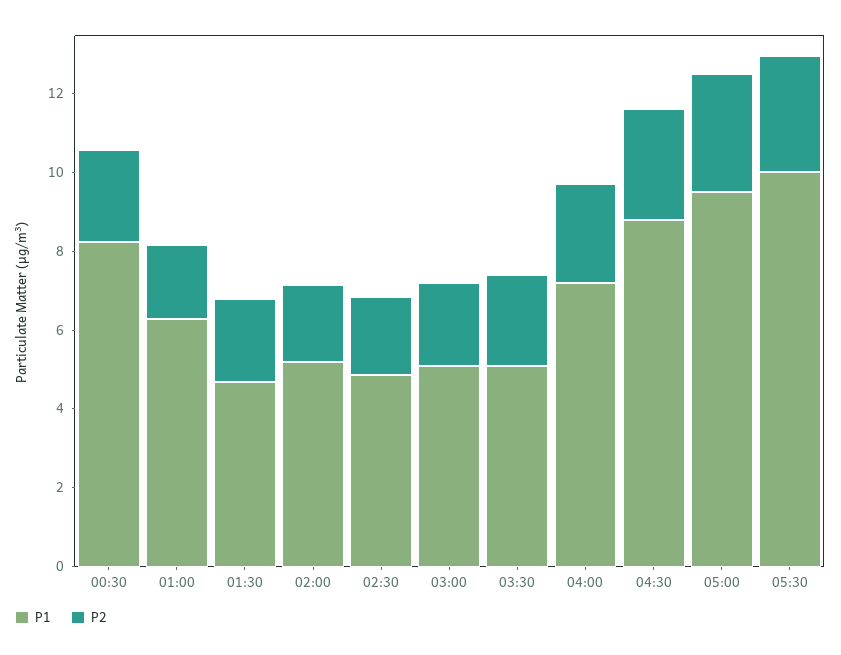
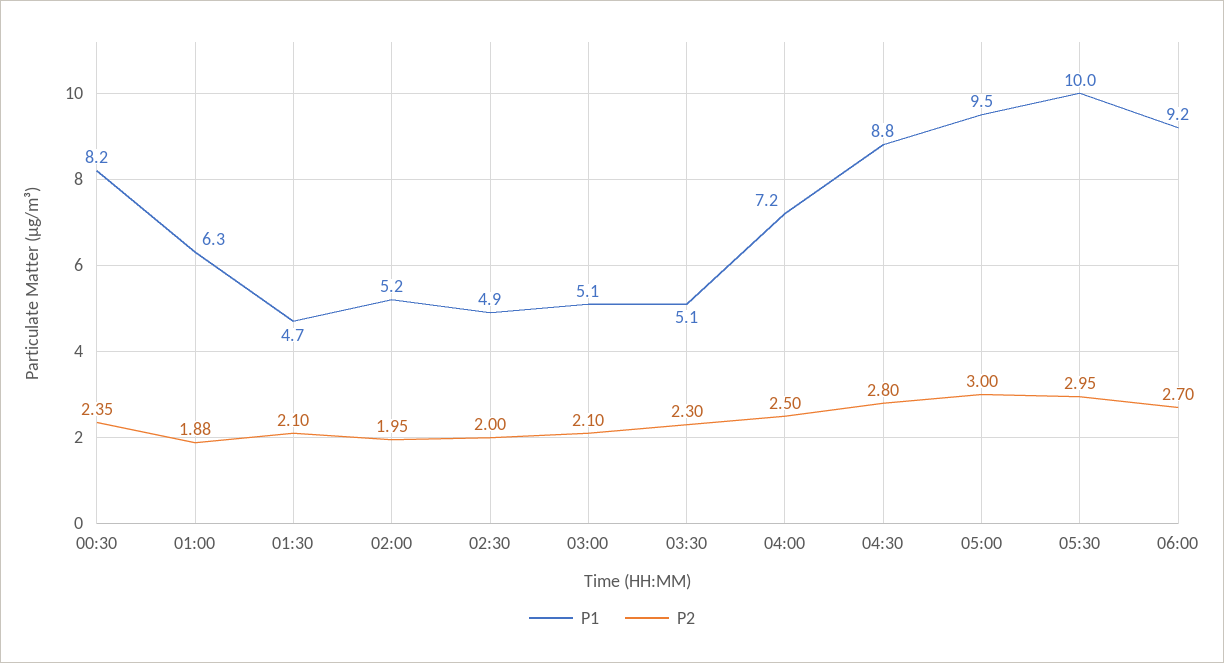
P1, 06:00: none -> 9.2
P2, 06:00: none -> 2.7

